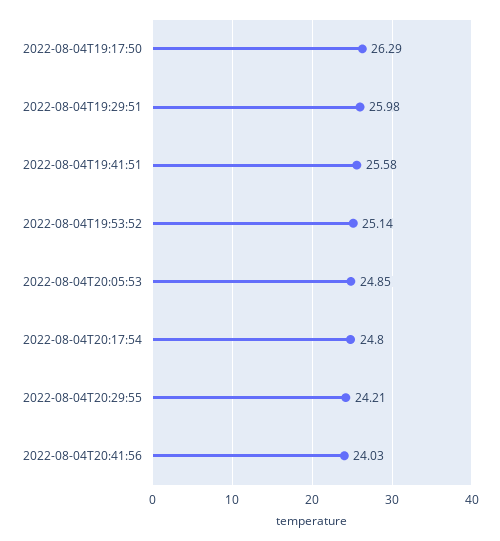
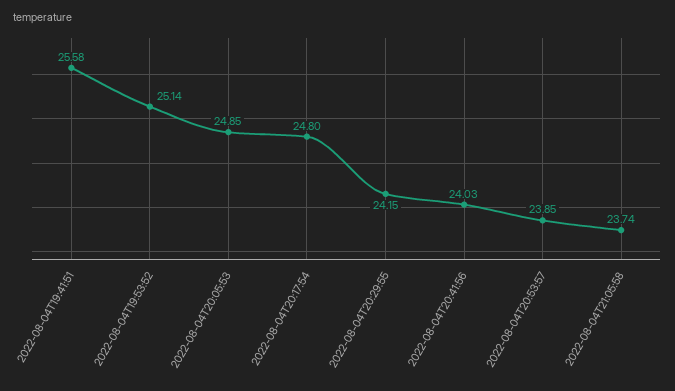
2022-08-04T19:17:50: 26.29 -> none
2022-08-04T19:29:51: 25.98 -> none
2022-08-04T20:29:55: 24.21 -> 24.15
2022-08-04T20:53:57: none -> 23.85
2022-08-04T21:05:58: none -> 23.74

